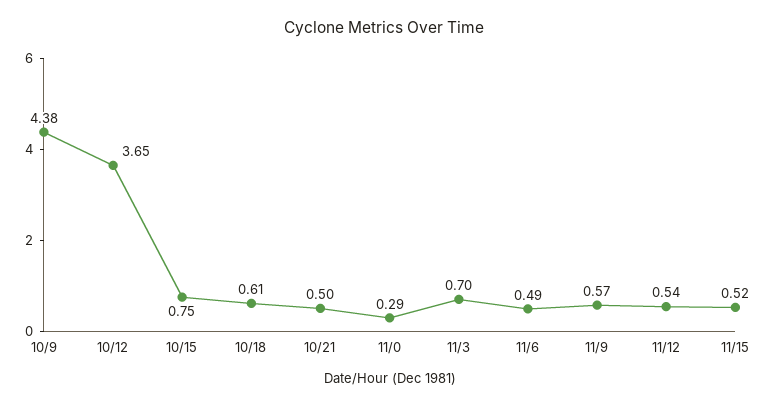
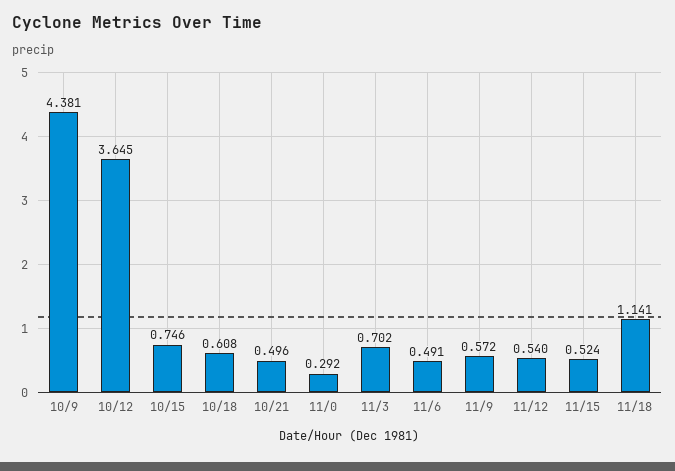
11/18: none -> 1.141

